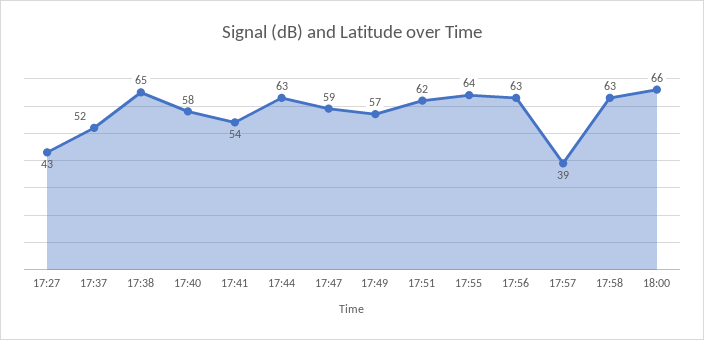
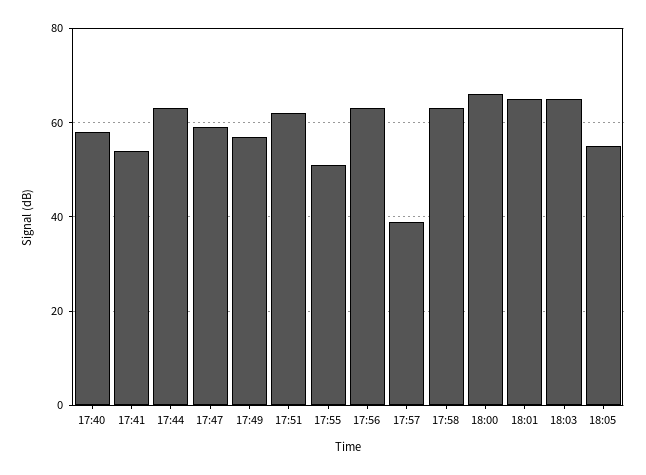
17:27: 43 -> none
17:37: 52 -> none
17:38: 65 -> none
17:55: 64 -> 50
18:01: none -> 65
18:03: none -> 65
18:05: none -> 55

